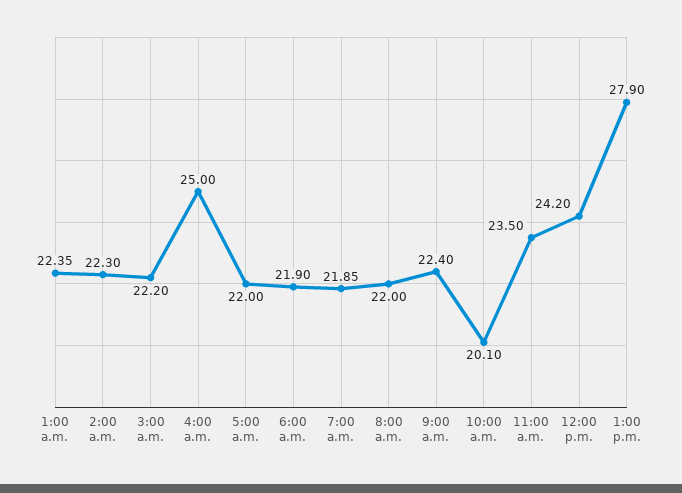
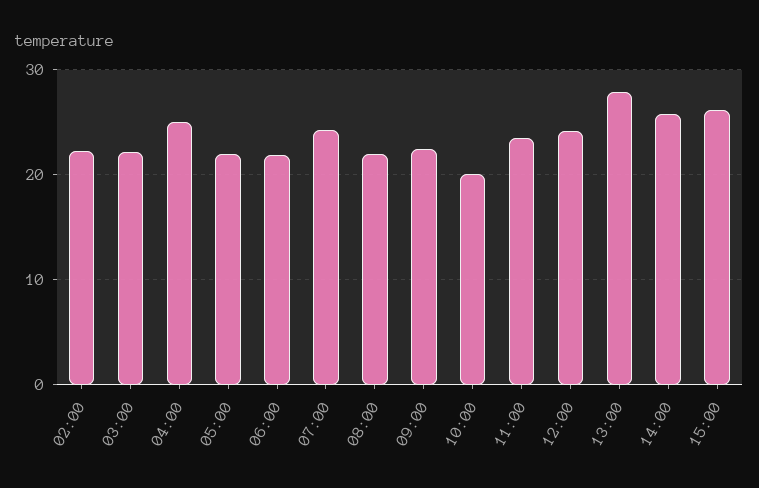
1:00 a.m.: 22.35 -> none
7:00 a.m.: 21.85 -> 24
14:00: none -> 26
15:00: none -> 26

